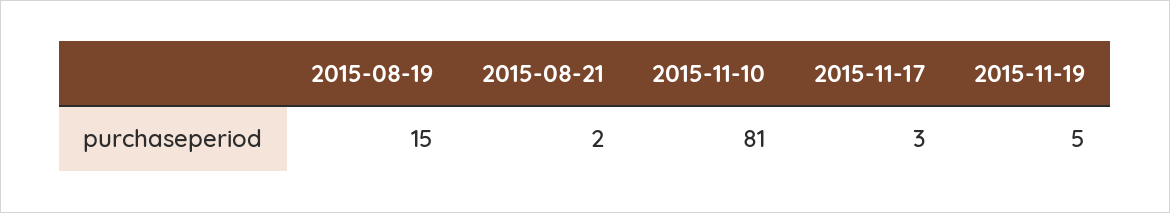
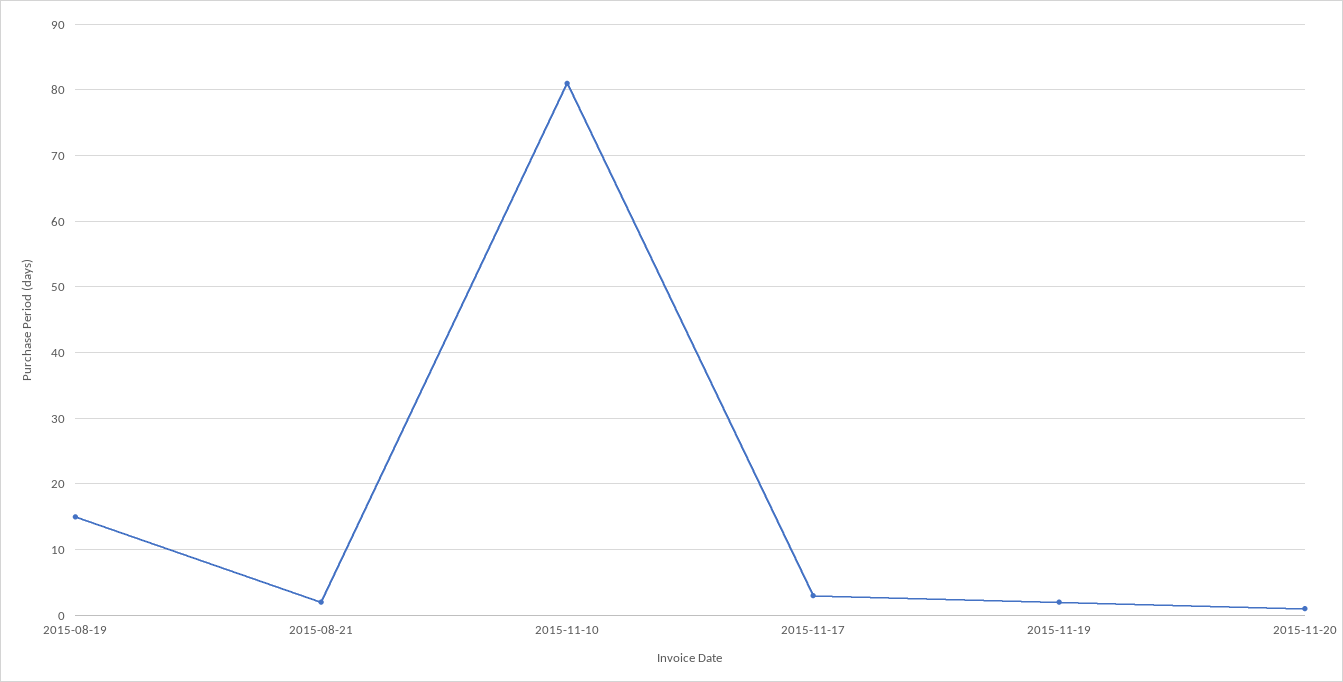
2015-11-19: 5 -> 2
2015-11-20: none -> 1

